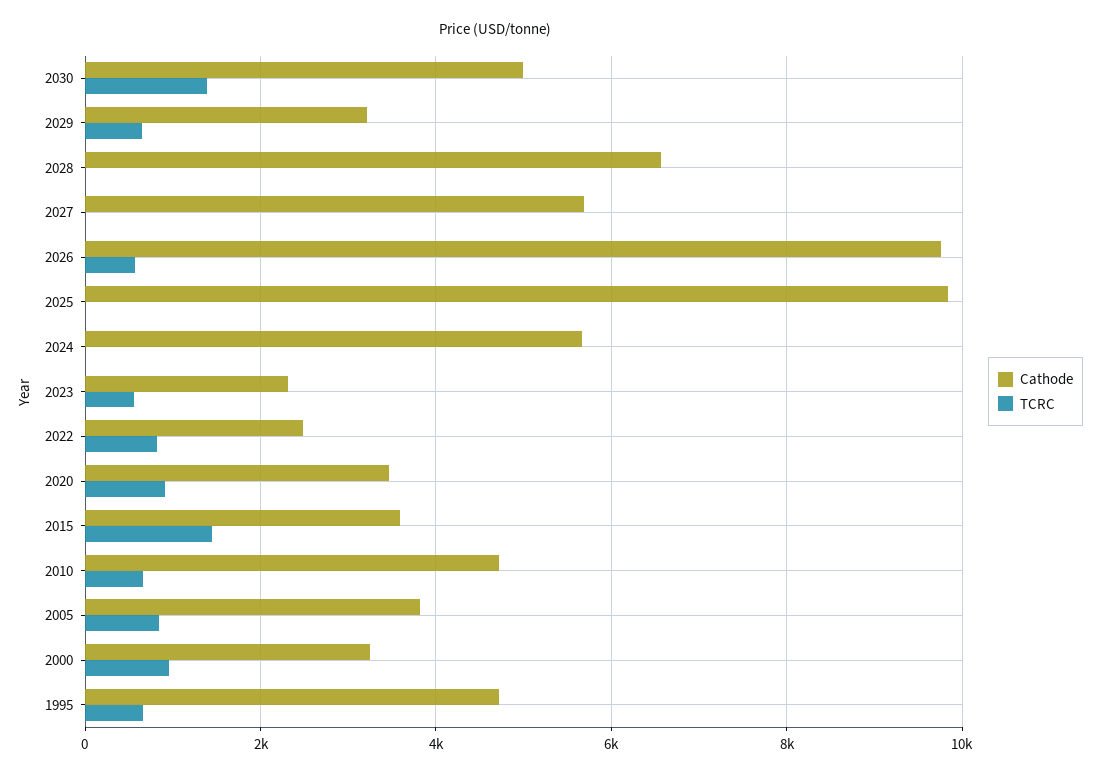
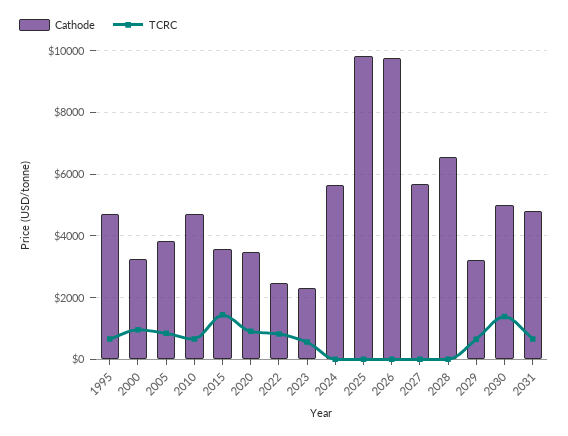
TCRC, 2026: 600 -> 0
Cathode, 2031: none -> 4800
TCRC, 2031: none -> 600

